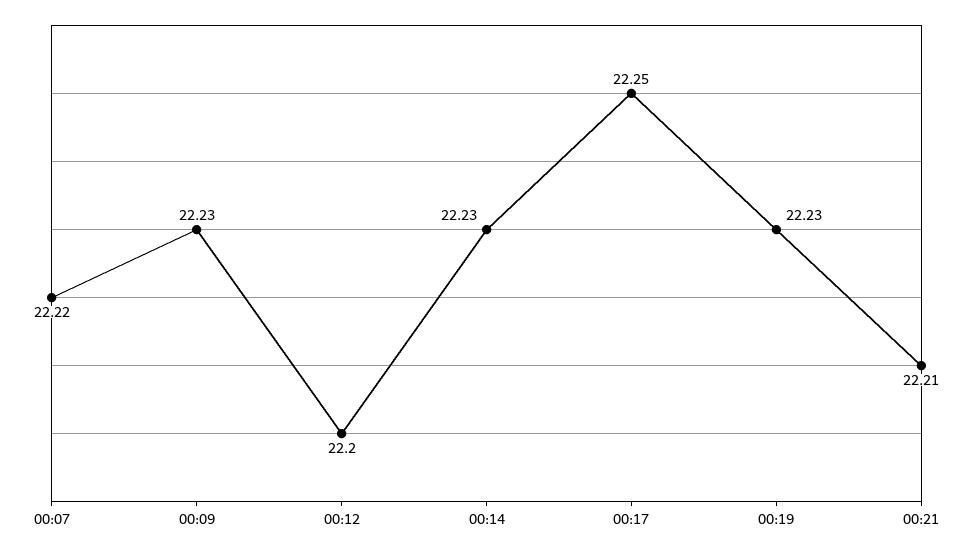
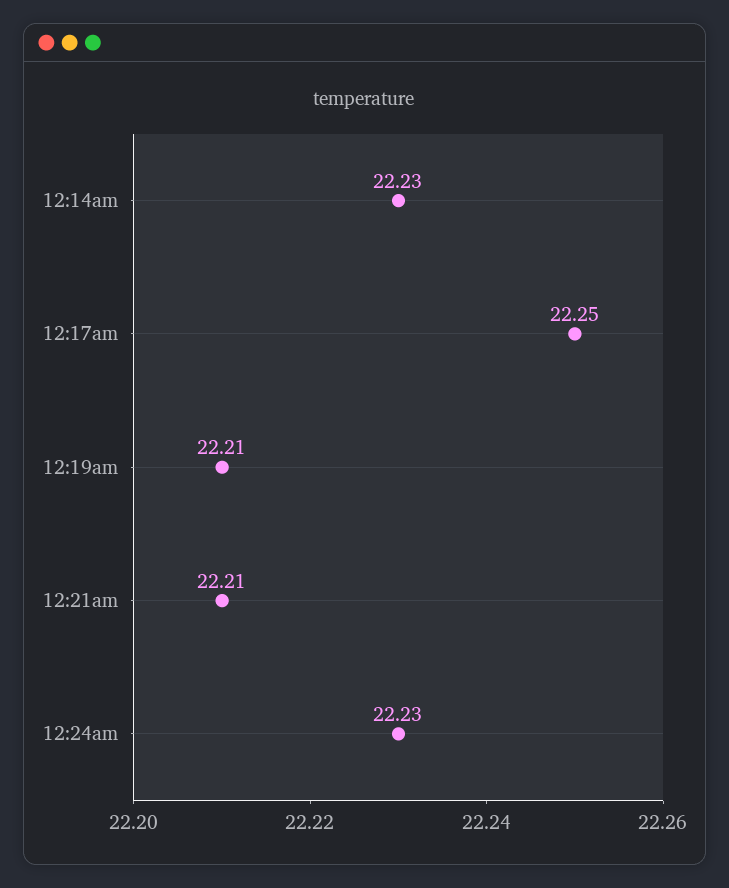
00:07: 22.22 -> none
00:09: 22.23 -> none
00:12: 22.2 -> none
00:19: 22.23 -> 22.21
12:24am: none -> 22.23

